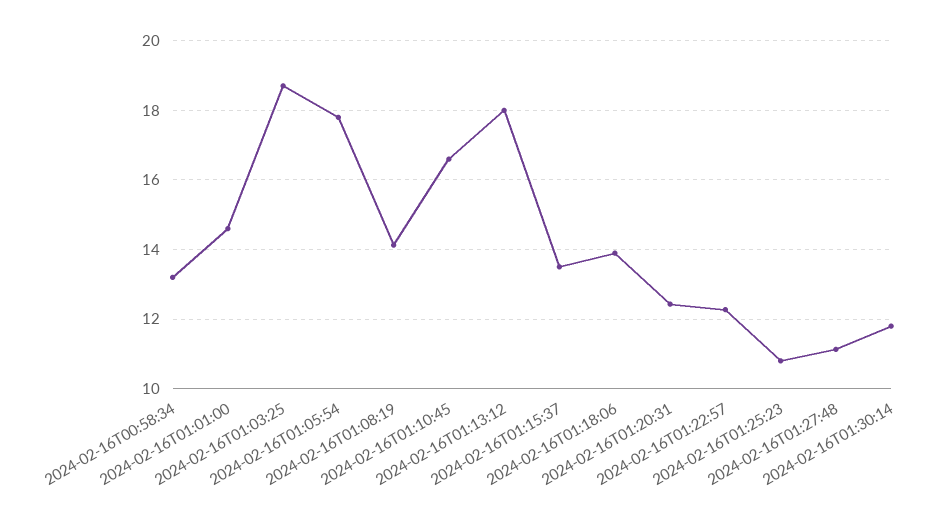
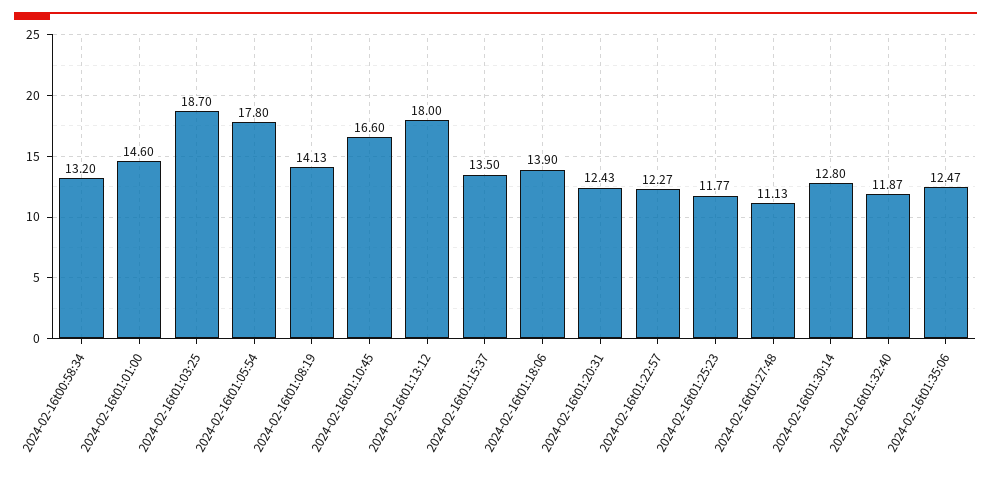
2024-02-16T01:25:23: 10.8 -> 11.77
2024-02-16T01:30:14: 11.8 -> 12.8
2024-02-16t01:32:40: none -> 11.87
2024-02-16t01:35:06: none -> 12.47

